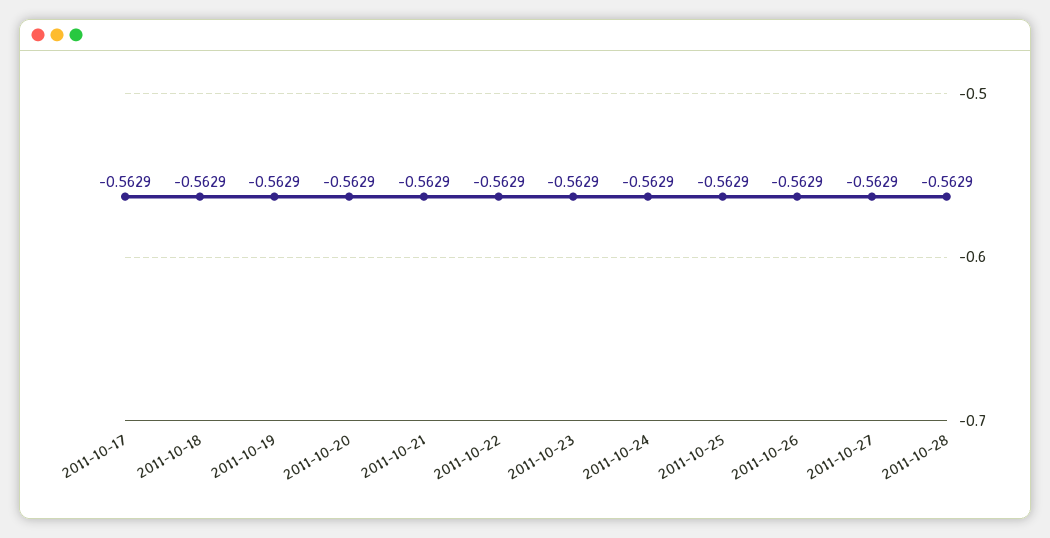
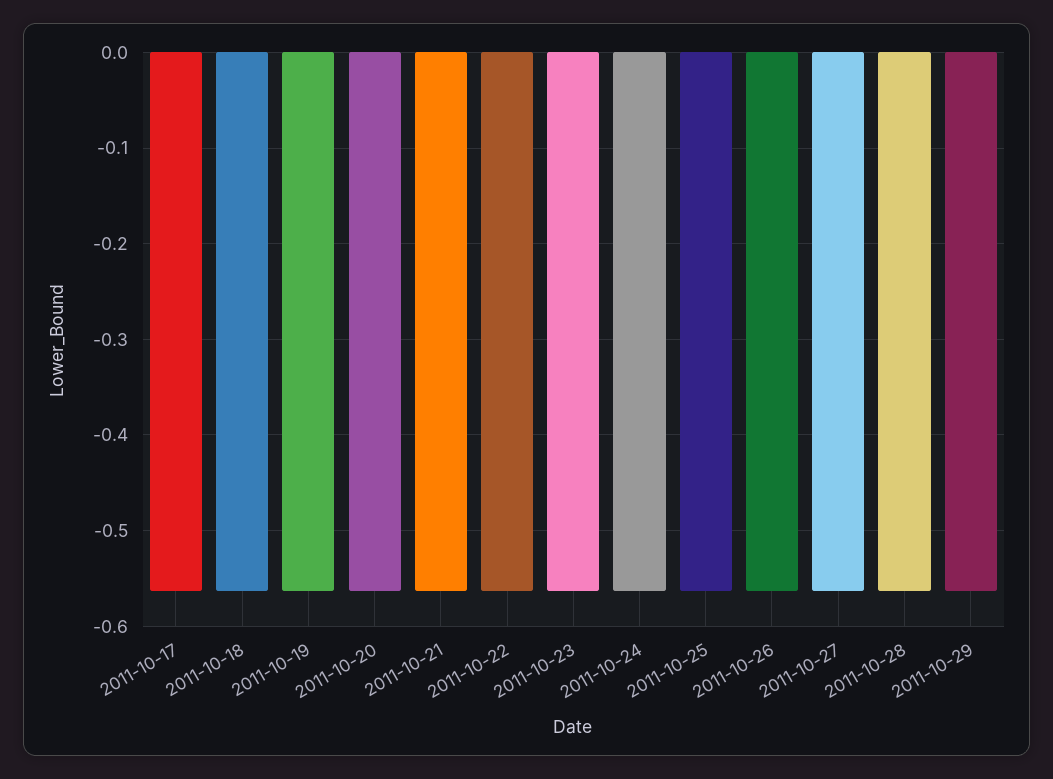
2011-10-29: none -> -0.56

